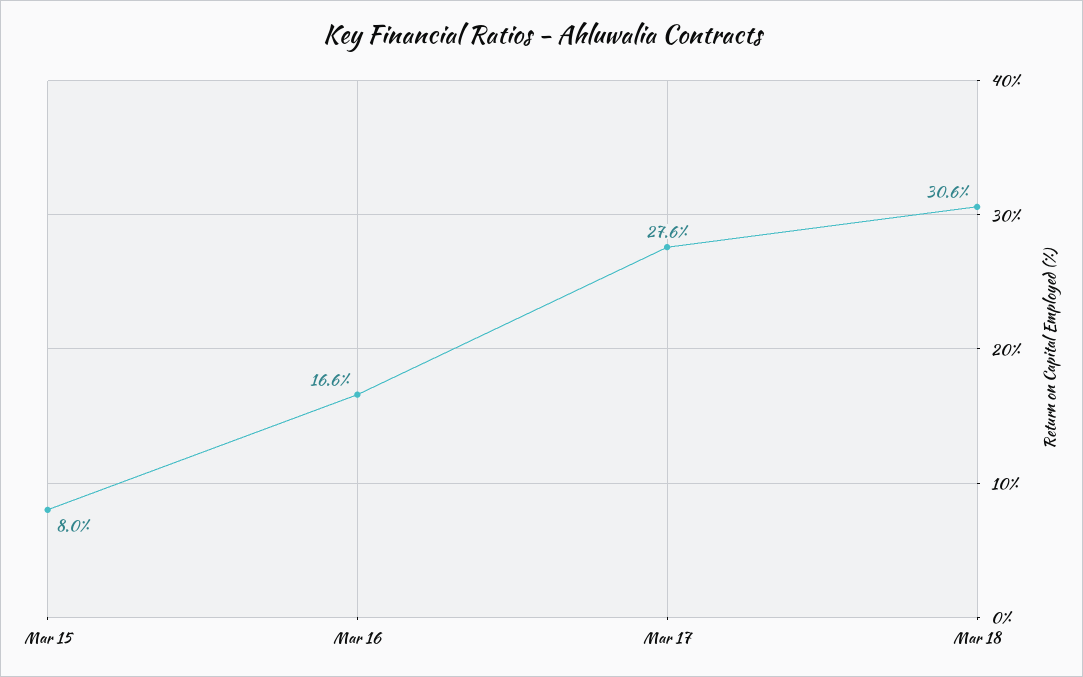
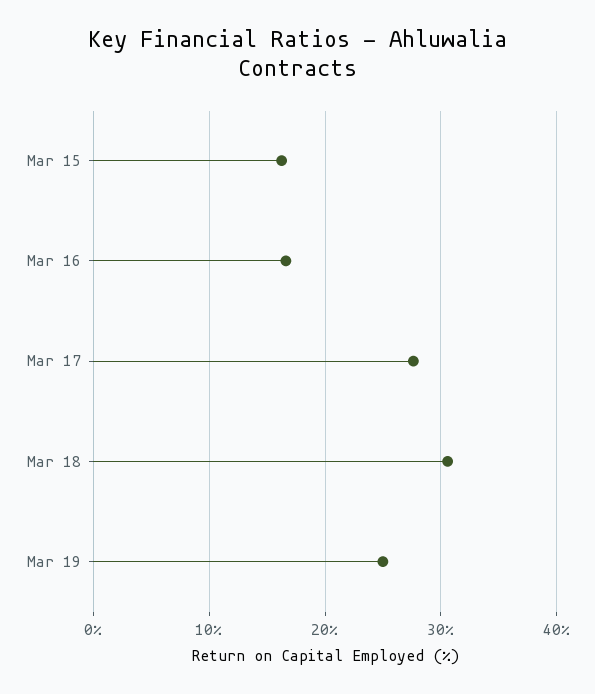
Mar 15: 8 -> 16
Mar 19: none -> 25

